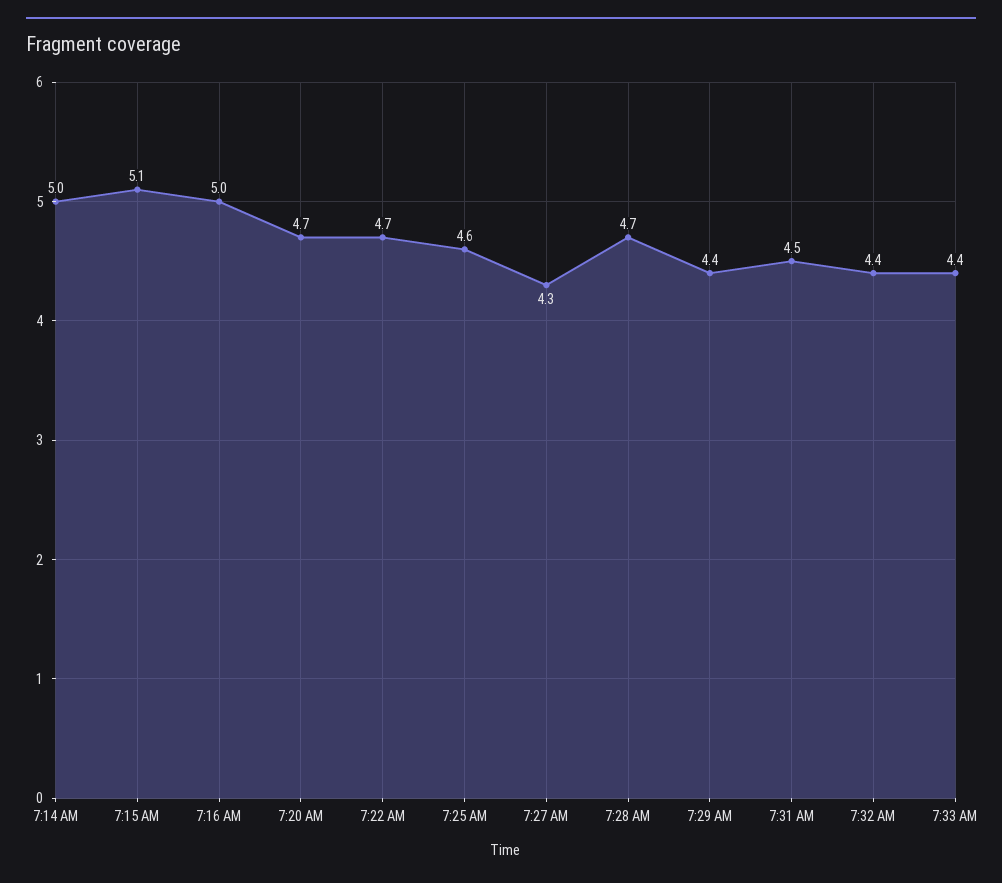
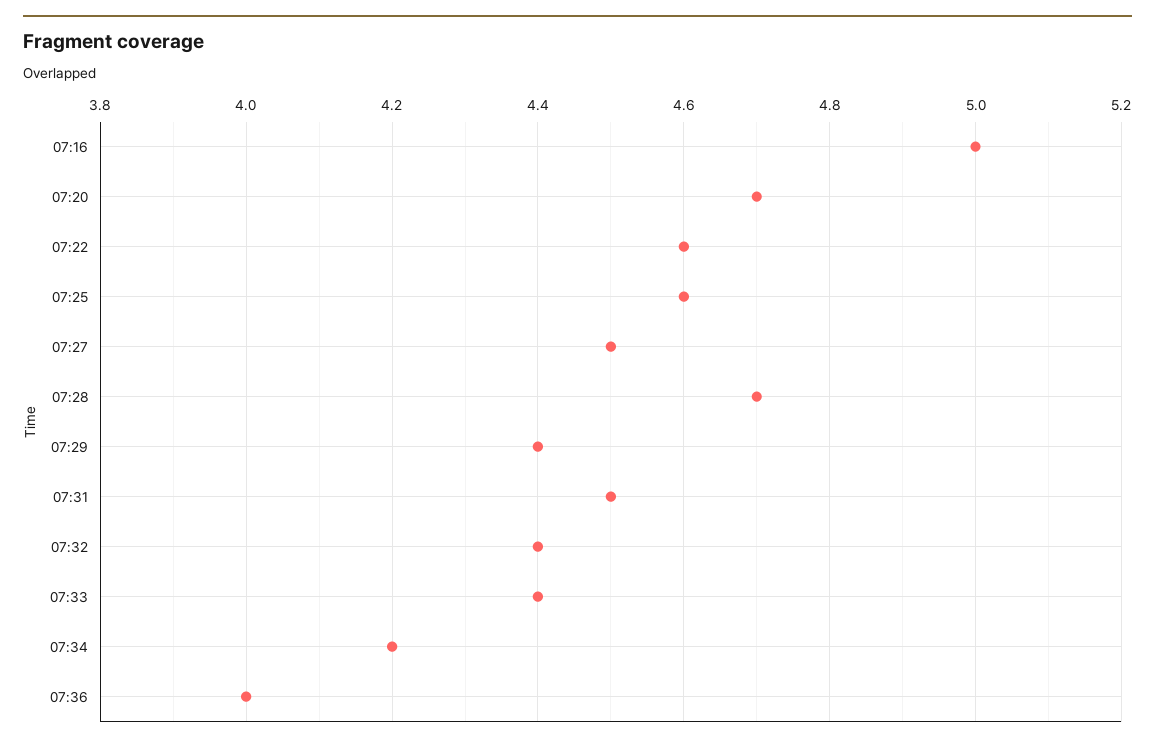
7:14 AM: 5 -> none
7:15 AM: 5.1 -> none
7:22 AM: 4.7 -> 4.6
7:27 AM: 4.3 -> 4.5
07:34: none -> 4.2
07:36: none -> 4

